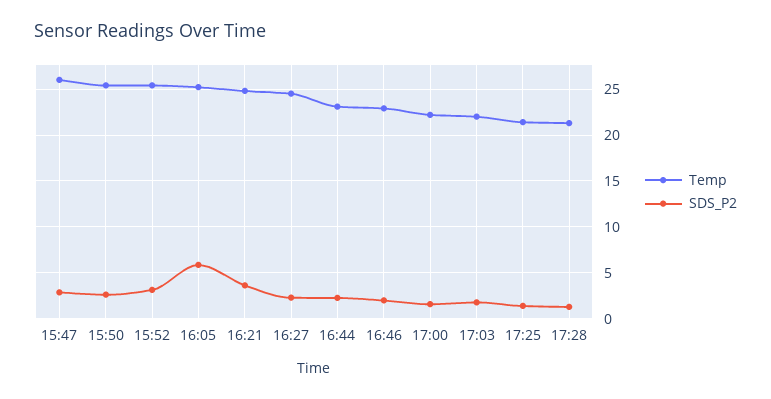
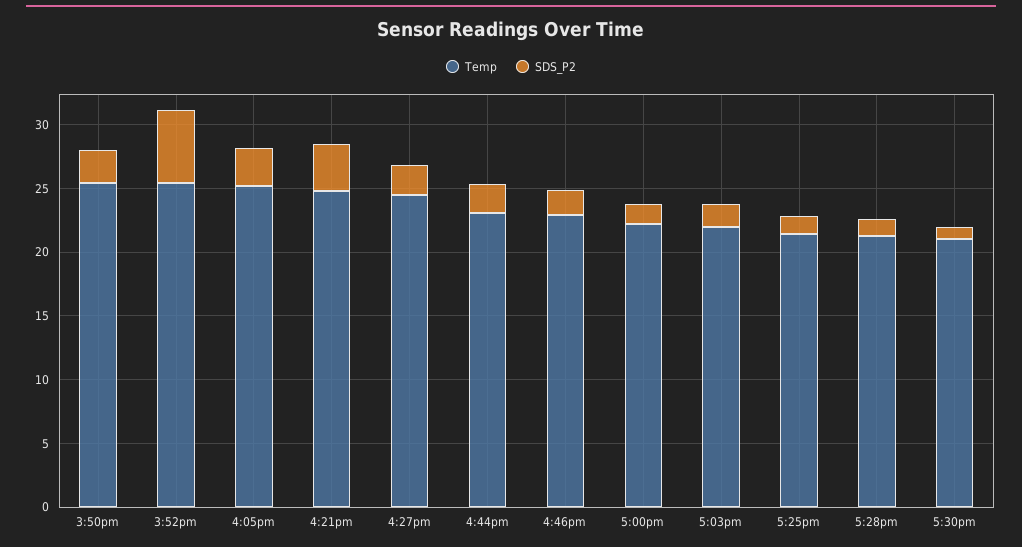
Temp, 15:47: 26 -> none
SDS_P2, 15:47: 3 -> none
SDS_P2, 15:52: 3 -> 6
SDS_P2, 16:05: 6 -> 3
Temp, 5:30pm: none -> 21
SDS_P2, 5:30pm: none -> 1

